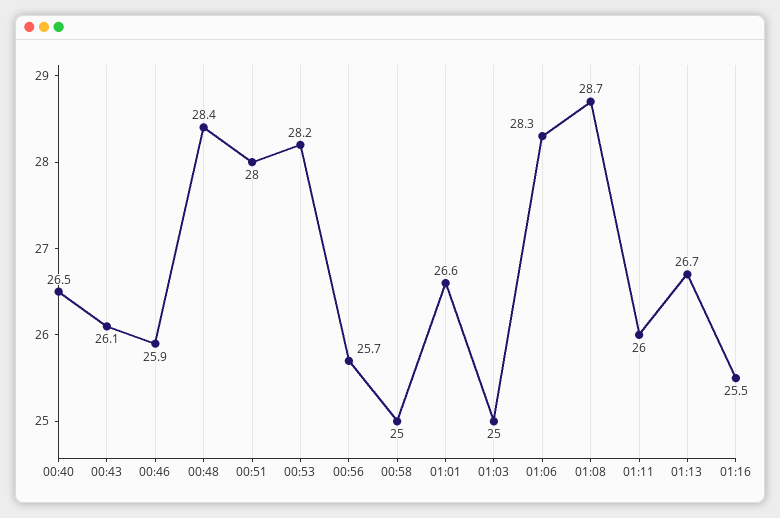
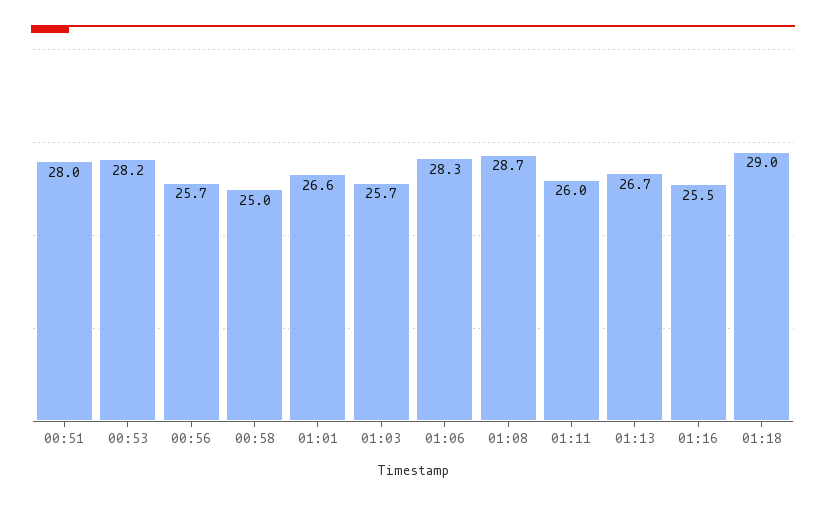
00:40: 26.5 -> none
00:43: 26.1 -> none
00:46: 25.9 -> none
00:48: 28.4 -> none
01:03: 25 -> 25.7
01:18: none -> 29

